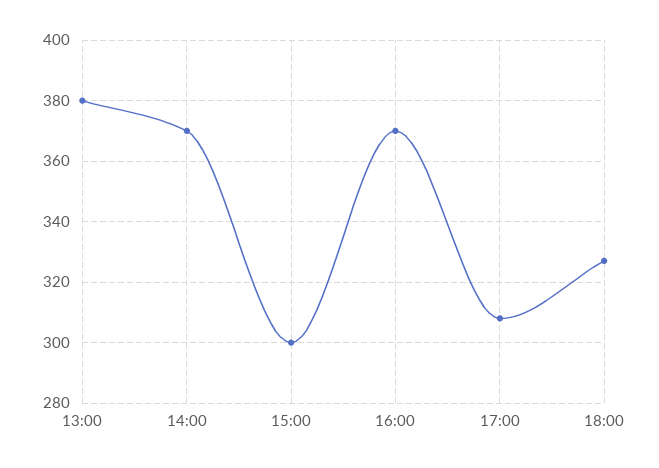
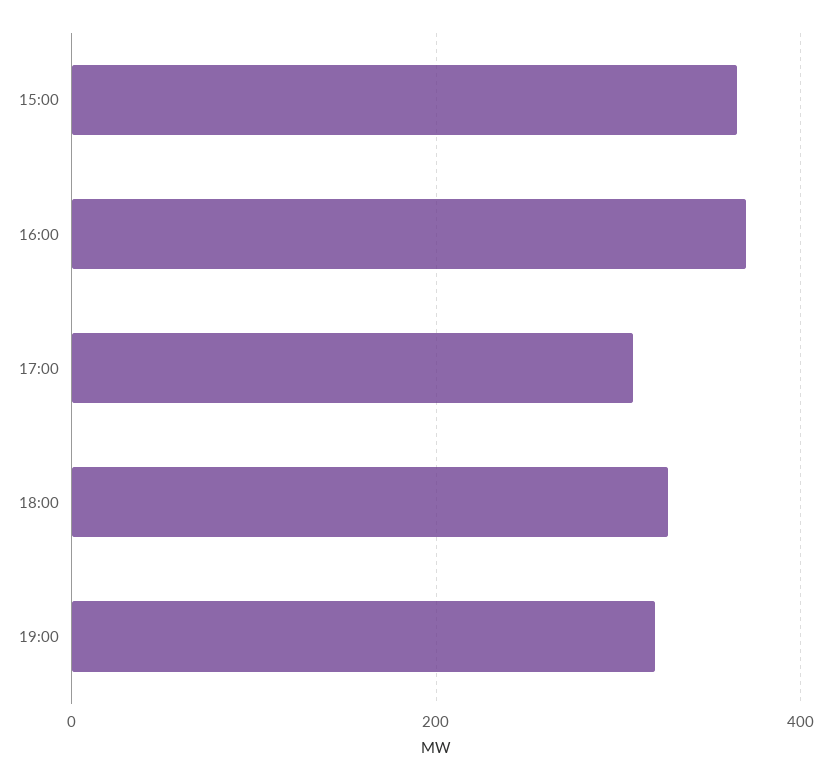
13:00: 380 -> none
14:00: 370 -> none
15:00: 300 -> 360
19:00: none -> 320

